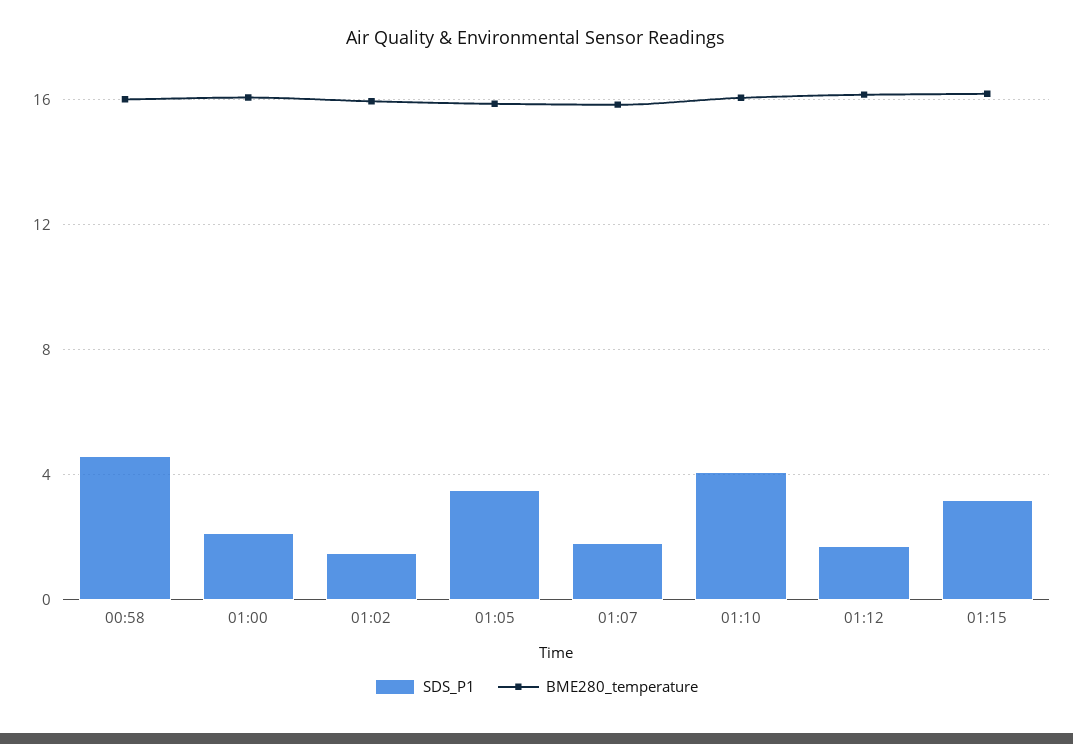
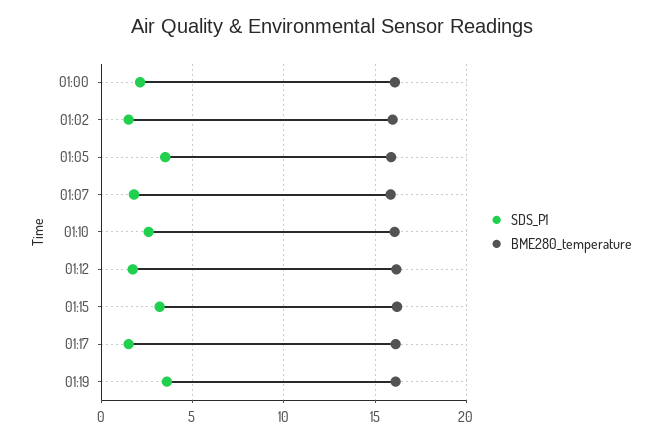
SDS_P1, 00:58: 4.5 -> none
BME280_temperature, 00:58: 16 -> none
SDS_P1, 01:10: 4 -> 2.5
SDS_P1, 01:17: none -> 1.5
BME280_temperature, 01:17: none -> 16
SDS_P1, 01:19: none -> 3.5
BME280_temperature, 01:19: none -> 16

